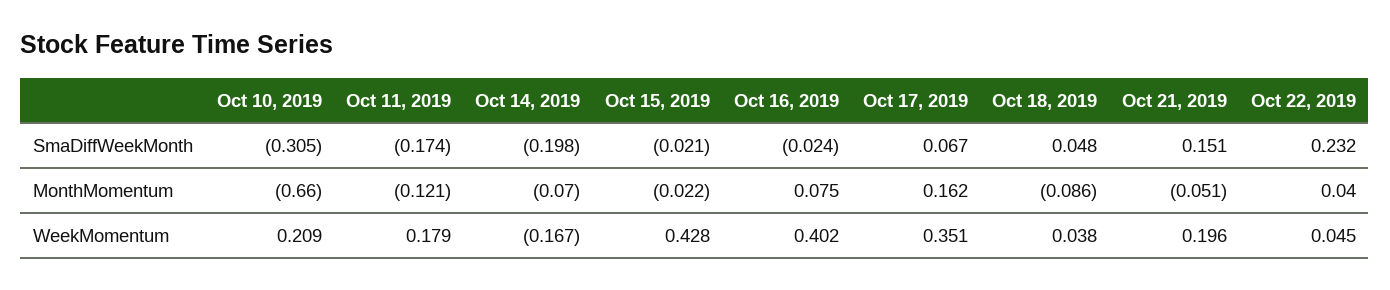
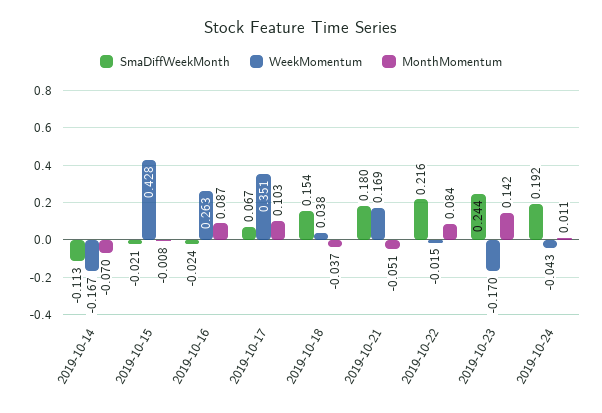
SmaDiffWeekMonth, Oct 10, 2019: -0.305 -> none
SmaDiffWeekMonth, Oct 11, 2019: -0.174 -> none
SmaDiffWeekMonth, Oct 14, 2019: -0.198 -> -0.113
SmaDiffWeekMonth, Oct 18, 2019: 0.048 -> 0.154
SmaDiffWeekMonth, Oct 21, 2019: 0.151 -> 0.18
SmaDiffWeekMonth, Oct 22, 2019: 0.232 -> 0.216
MonthMomentum, Oct 10, 2019: -0.66 -> none
MonthMomentum, Oct 11, 2019: -0.121 -> none
MonthMomentum, Oct 15, 2019: -0.022 -> -0.008
MonthMomentum, Oct 16, 2019: 0.075 -> 0.087
MonthMomentum, Oct 17, 2019: 0.162 -> 0.103
MonthMomentum, Oct 18, 2019: -0.086 -> -0.037
MonthMomentum, Oct 22, 2019: 0.04 -> 0.084
WeekMomentum, Oct 10, 2019: 0.209 -> none
WeekMomentum, Oct 11, 2019: 0.179 -> none
WeekMomentum, Oct 16, 2019: 0.402 -> 0.263
WeekMomentum, Oct 21, 2019: 0.196 -> 0.169
WeekMomentum, Oct 22, 2019: 0.045 -> -0.015
SmaDiffWeekMonth, 2019-10-23: none -> 0.244
WeekMomentum, 2019-10-23: none -> -0.17
MonthMomentum, 2019-10-23: none -> 0.142
SmaDiffWeekMonth, 2019-10-24: none -> 0.192
WeekMomentum, 2019-10-24: none -> -0.043
MonthMomentum, 2019-10-24: none -> 0.011

